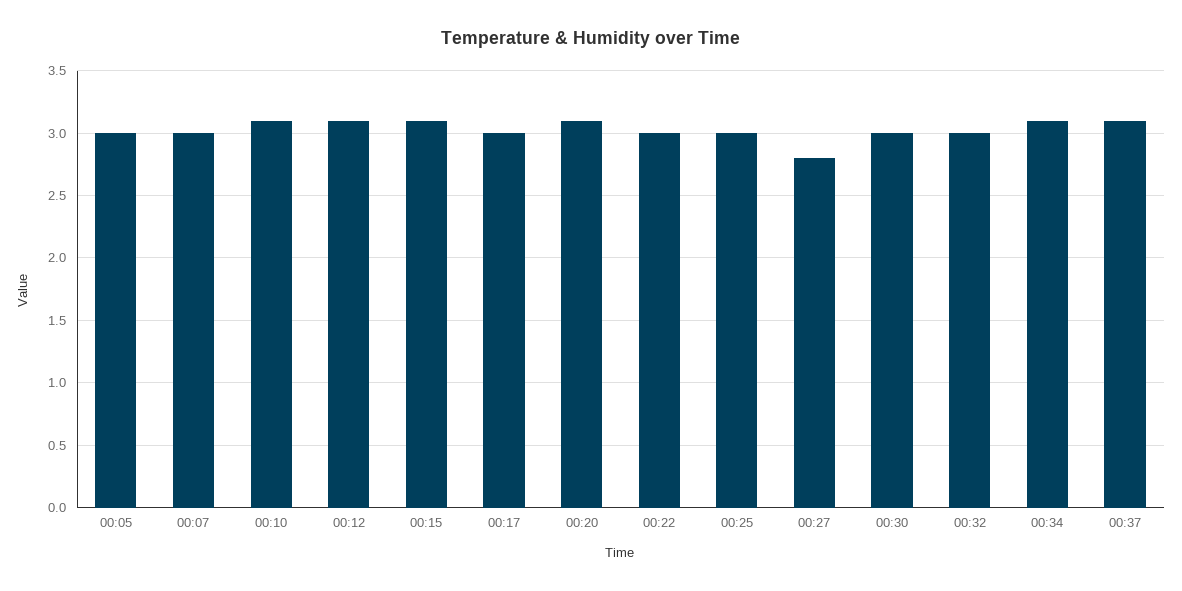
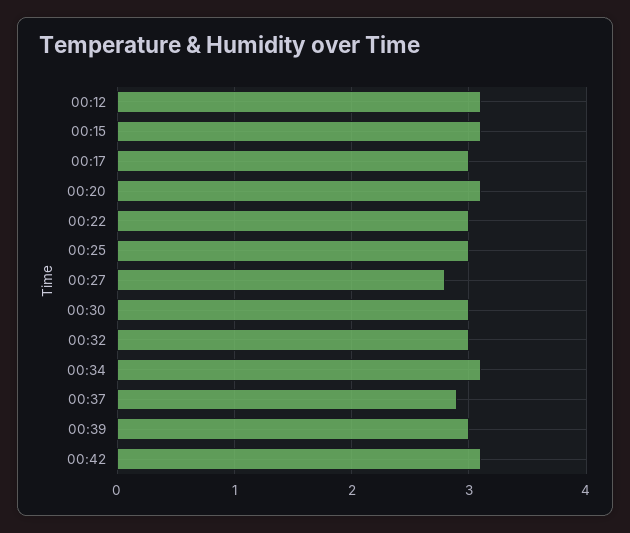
00:05: 3 -> none
00:07: 3 -> none
00:10: 3.1 -> none
00:37: 3.1 -> 2.9
00:39: none -> 3
00:42: none -> 3.1

